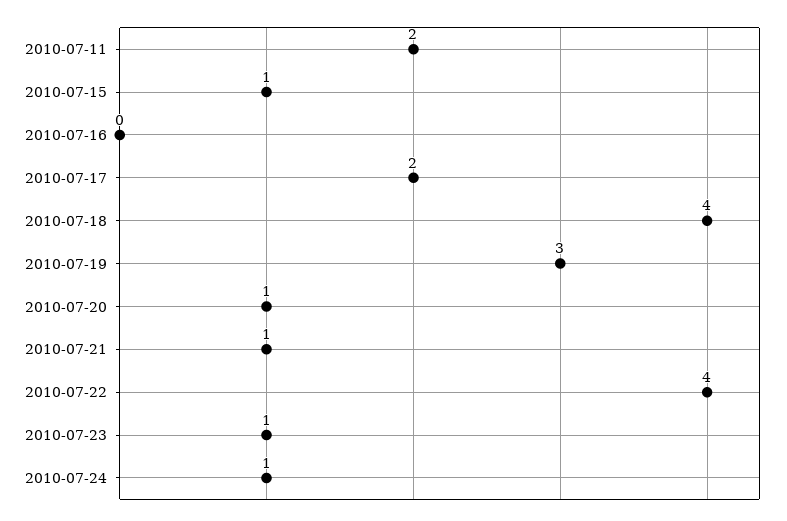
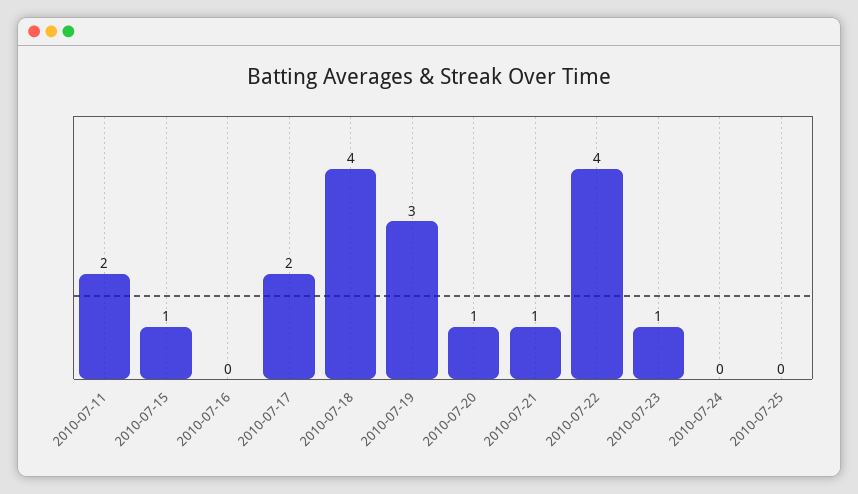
2010-07-24: 1 -> 0
2010-07-25: none -> 0

